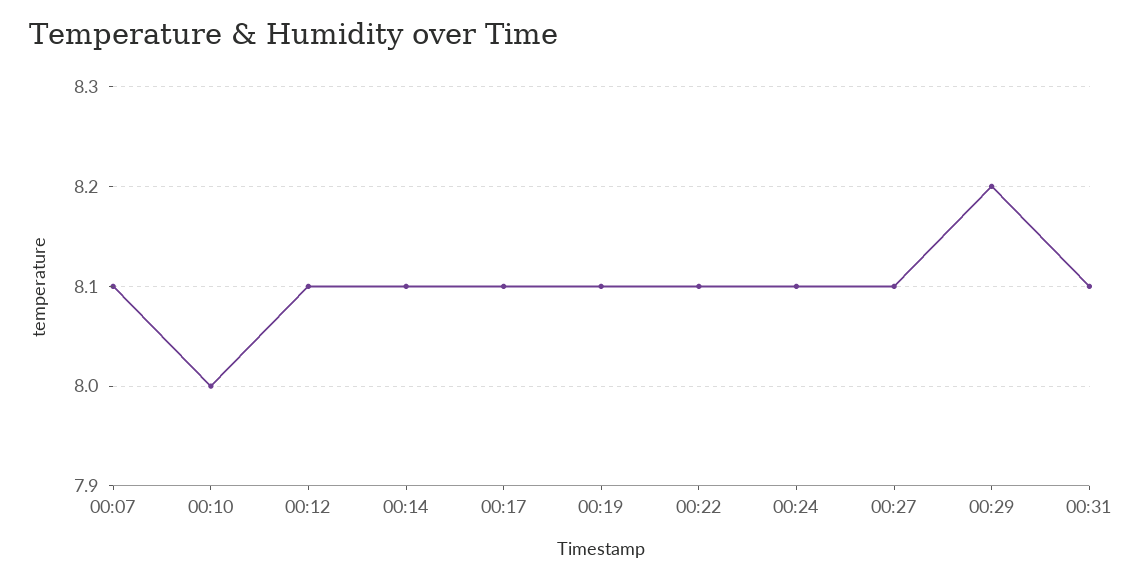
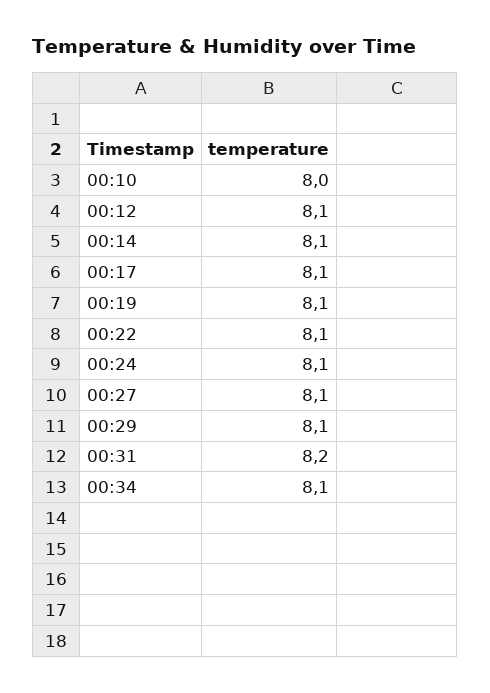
00:07: 8.1 -> none
00:29: 8.2 -> 8.1
00:31: 8.1 -> 8.2
00:34: none -> 8.1

